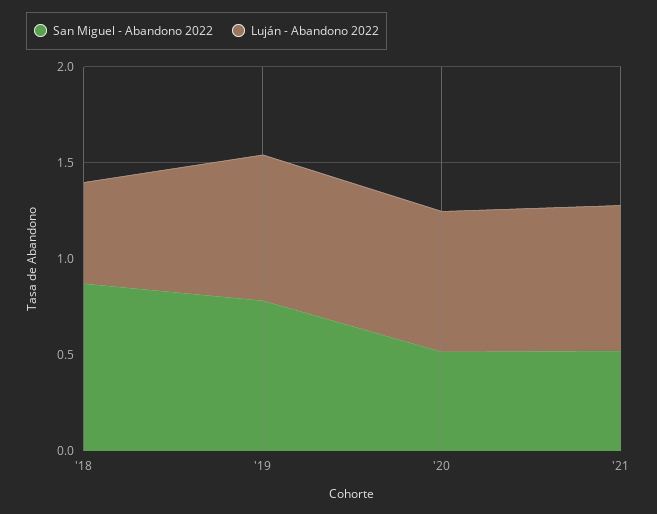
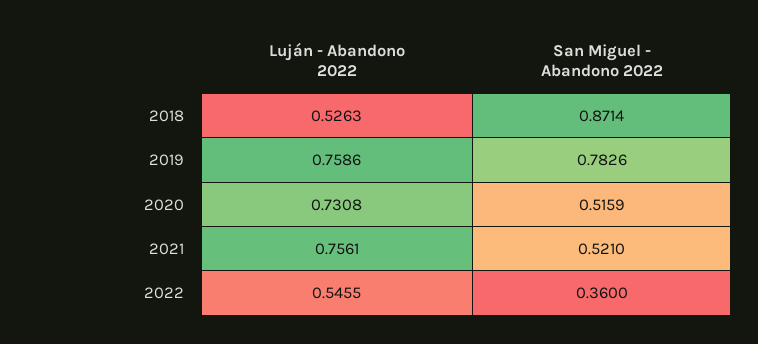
Luján - Abandono 2022, 2022: none -> 0.5455
San Miguel - Abandono 2022, 2022: none -> 0.36

